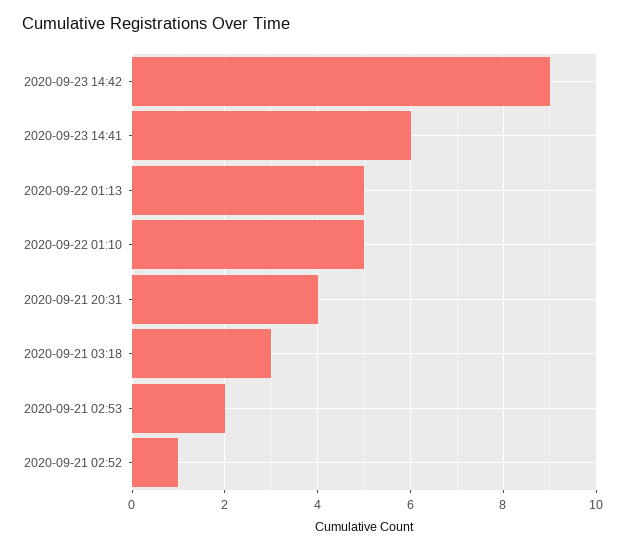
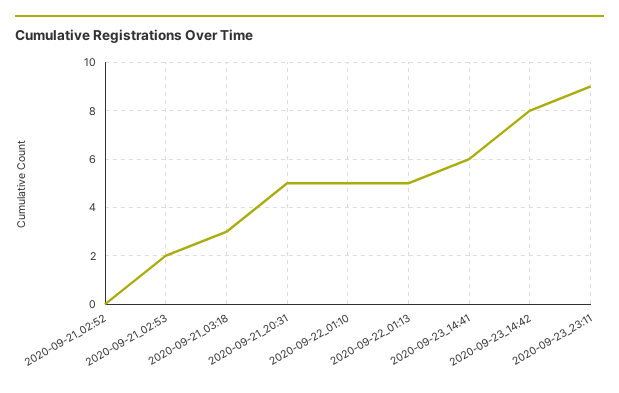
2020-09-23 14:42: 9 -> 8
2020-09-21 20:31: 4 -> 5
2020-09-21 02:52: 1 -> 0
2020-09-23_23:11: none -> 9

